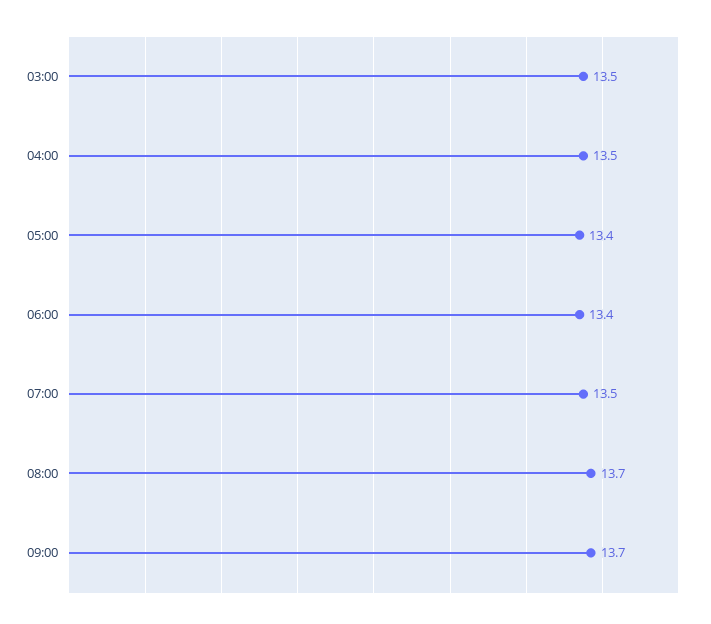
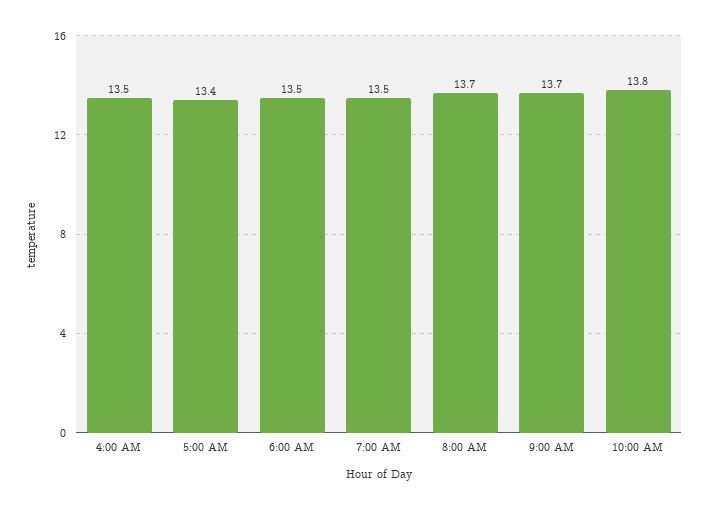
03:00: 13.5 -> none
06:00: 13.4 -> 13.5
10:00 AM: none -> 13.8

